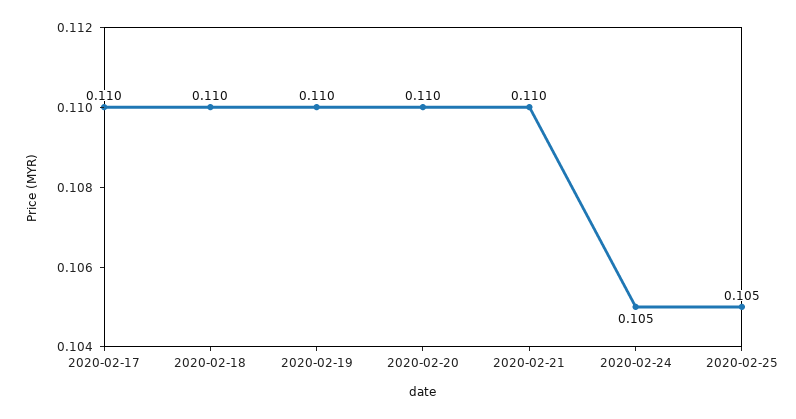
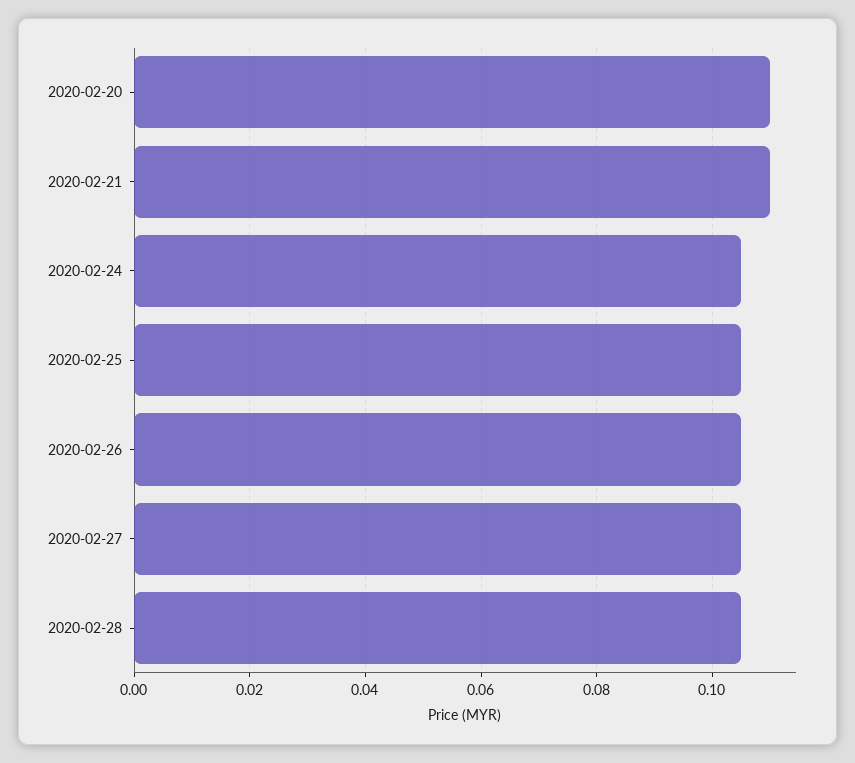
2020-02-17: 0.11 -> none
2020-02-18: 0.11 -> none
2020-02-19: 0.11 -> none
2020-02-26: none -> 0.105
2020-02-27: none -> 0.105
2020-02-28: none -> 0.105

